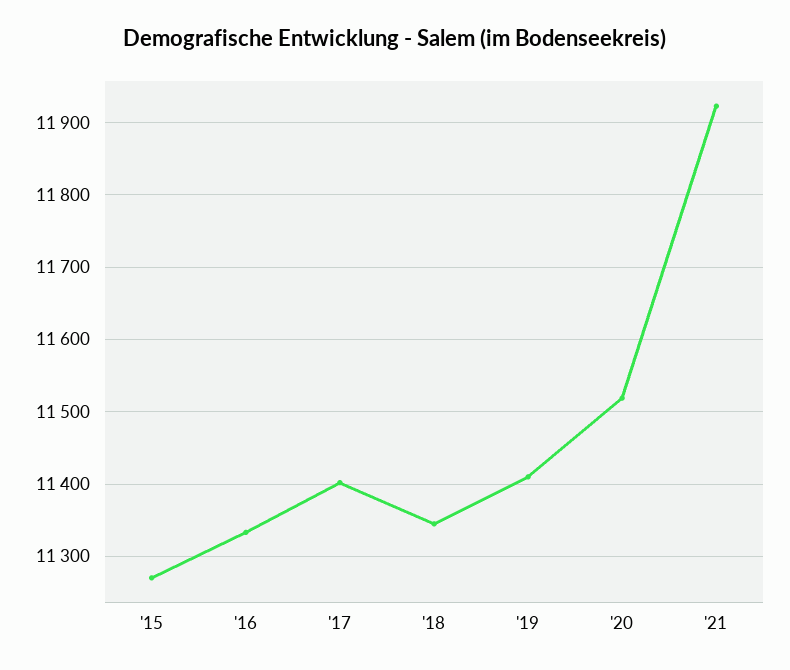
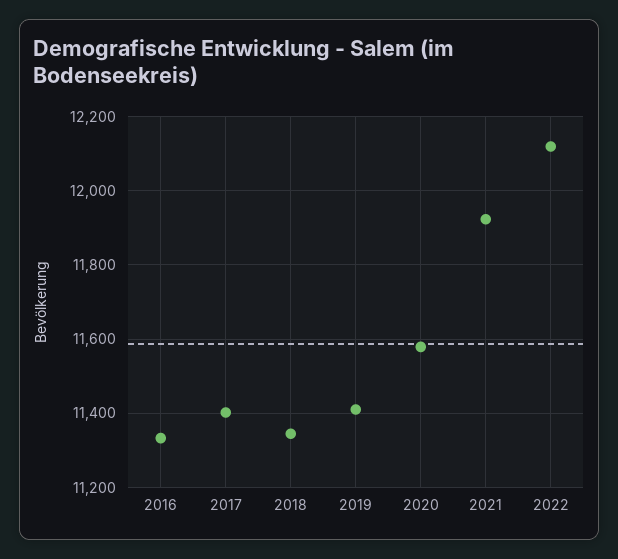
'15: 11270 -> none
'20: 11520 -> 11580
2022: none -> 12120

